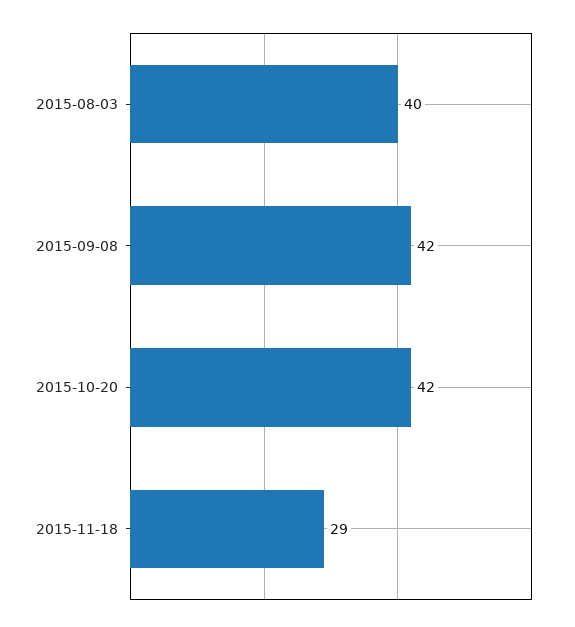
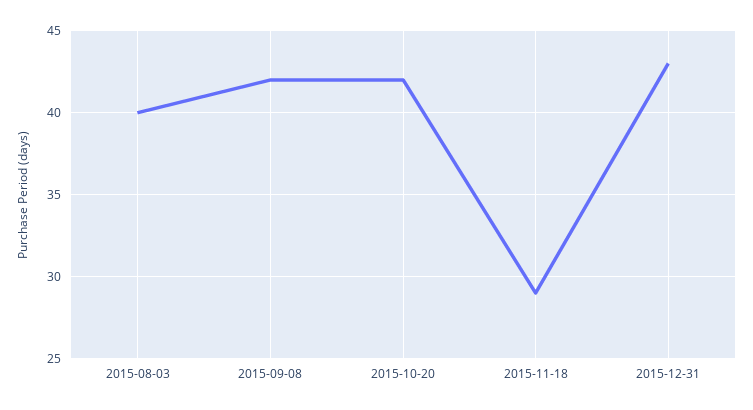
2015-12-31: none -> 43

